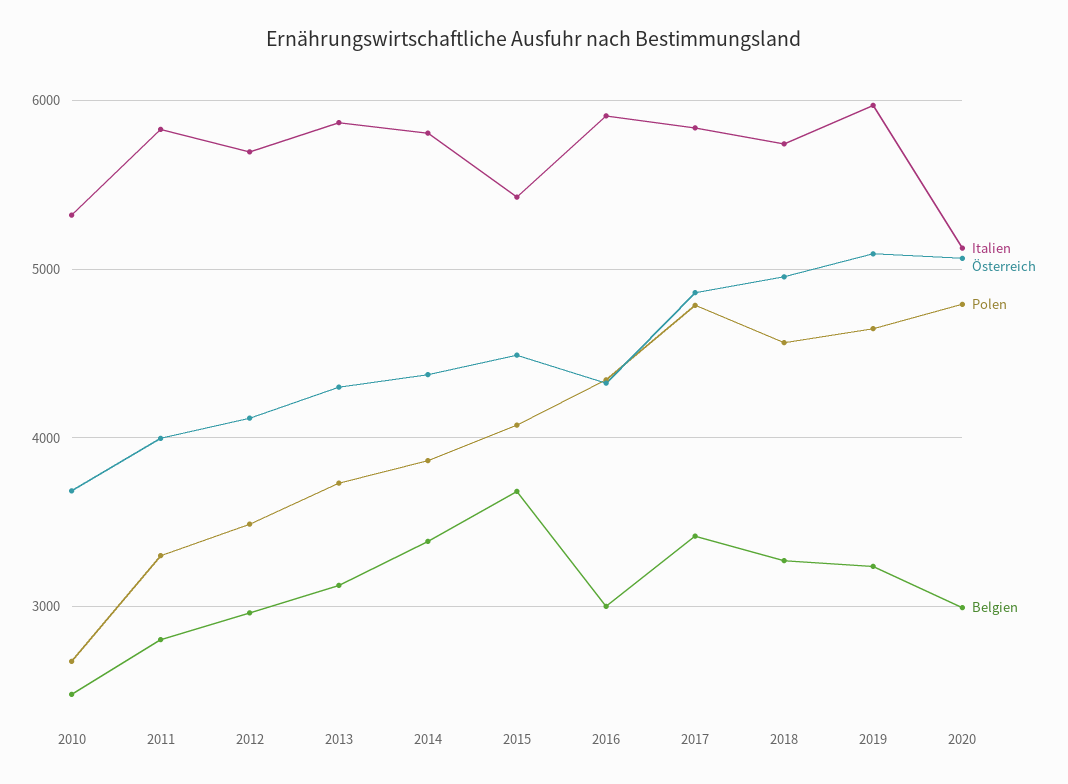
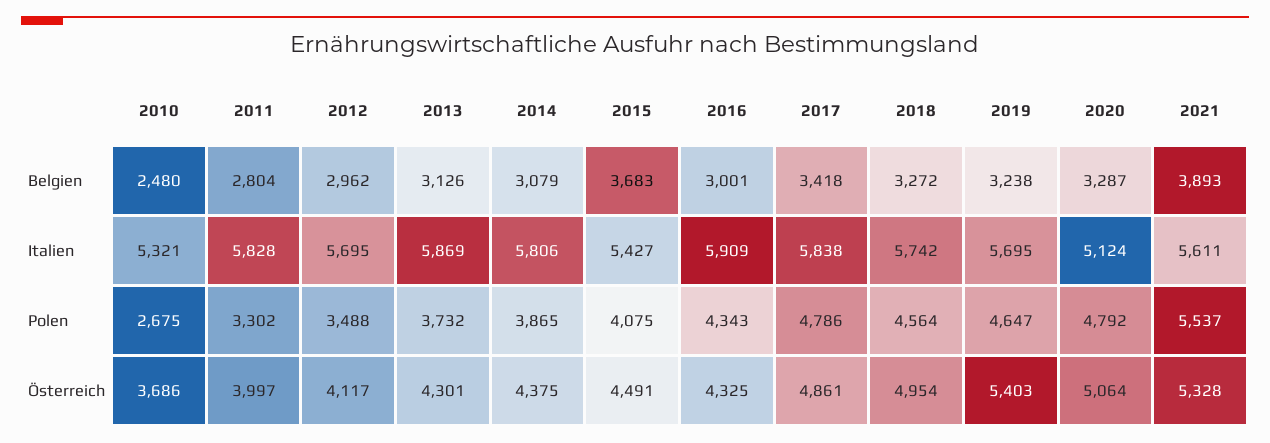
Belgien, 2014: 3400 -> 3079
Italien, 2019: 6000 -> 5695
Österreich, 2019: 5100 -> 5403
Belgien, 2020: 3000 -> 3287
Belgien, 2021: none -> 3893
Italien, 2021: none -> 5611
Polen, 2021: none -> 5537
Österreich, 2021: none -> 5328

